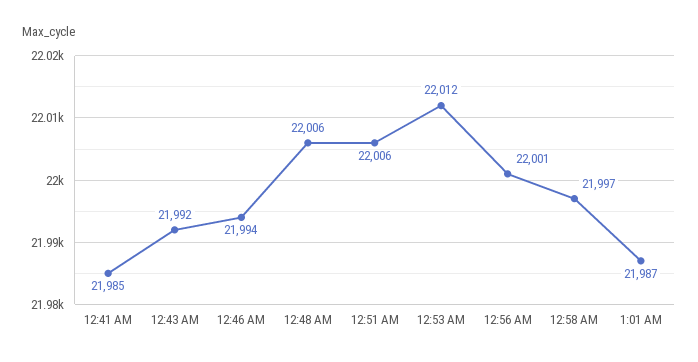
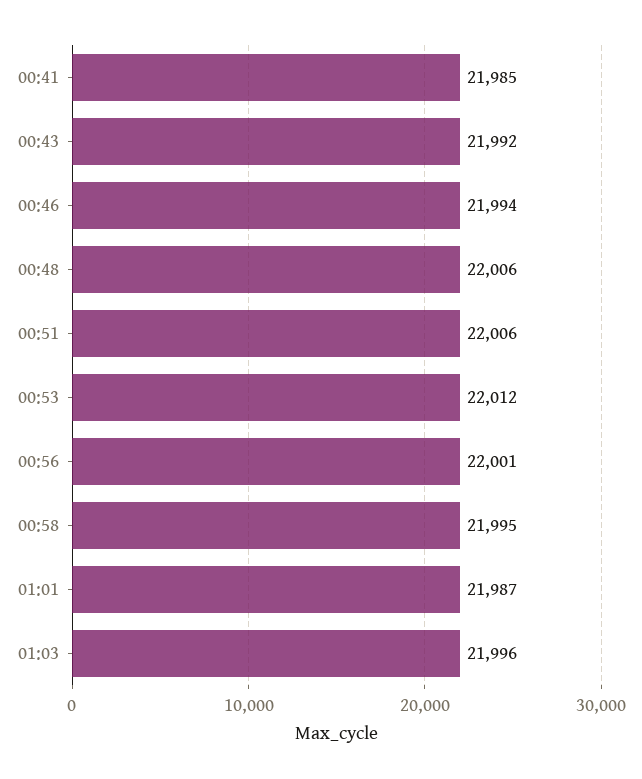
12:58 AM: 21997 -> 21995
01:03: none -> 21996

